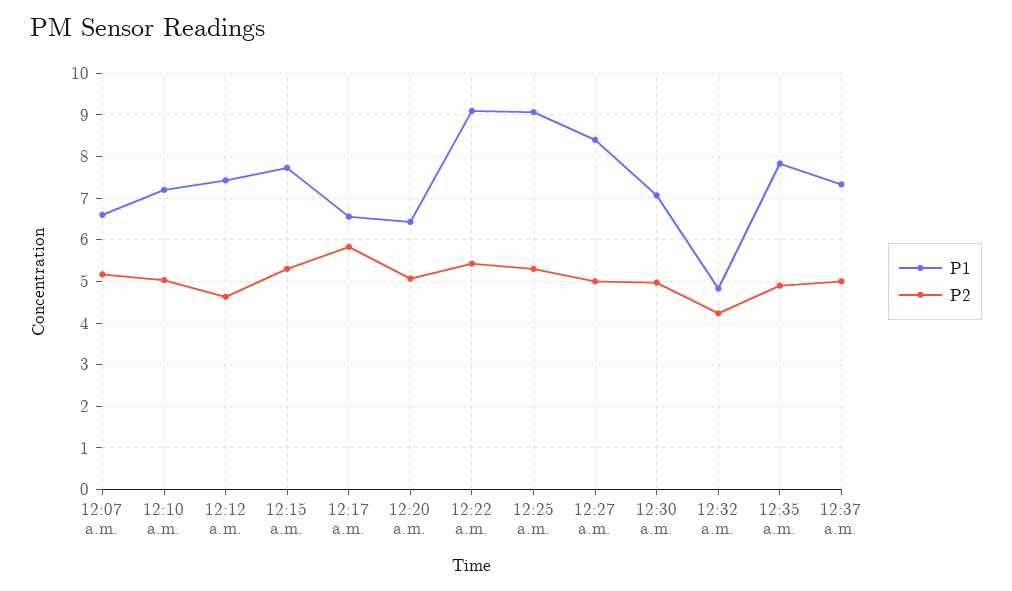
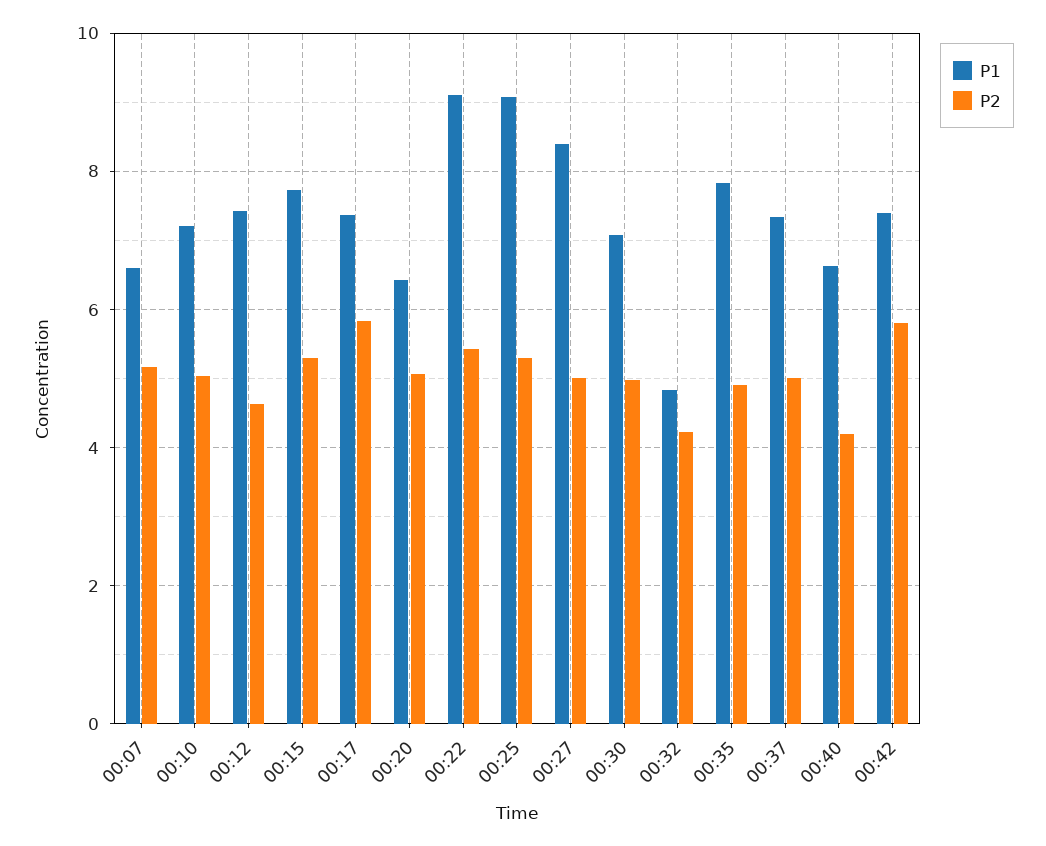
P1, 12:17 a.m.: 6.6 -> 7.4
P1, 00:40: none -> 6.6
P2, 00:40: none -> 4.2
P1, 00:42: none -> 7.4
P2, 00:42: none -> 5.8

